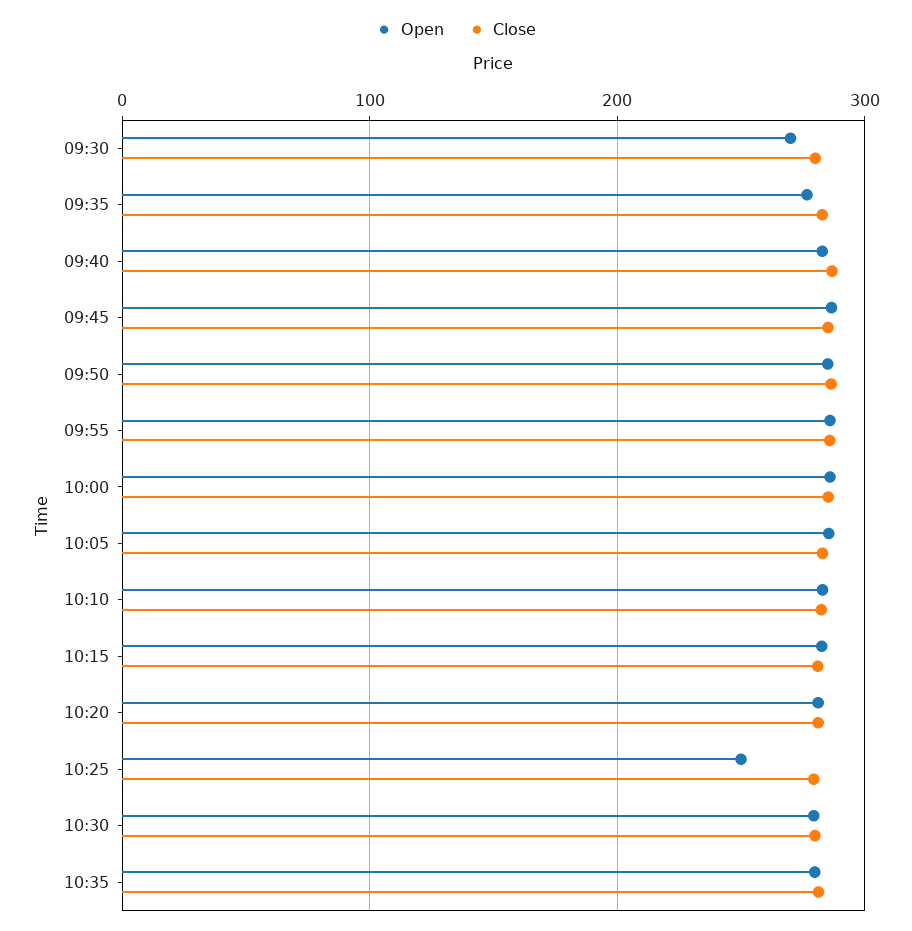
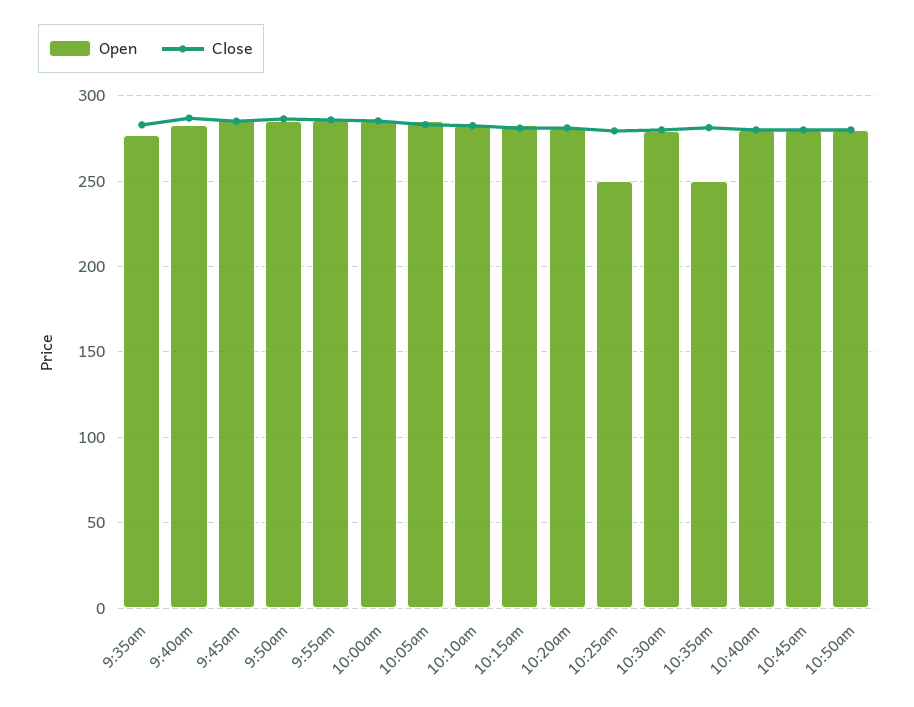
Open, 09:30: 270 -> none
Close, 09:30: 280 -> none
Open, 10:35: 280 -> 250
Open, 10:40am: none -> 280
Close, 10:40am: none -> 280
Open, 10:45am: none -> 280
Close, 10:45am: none -> 280
Open, 10:50am: none -> 280
Close, 10:50am: none -> 280

